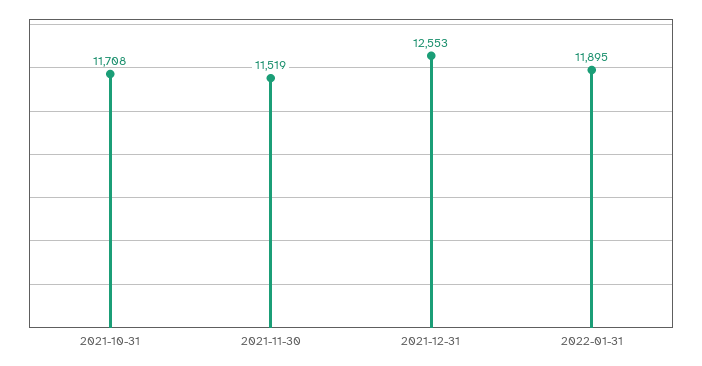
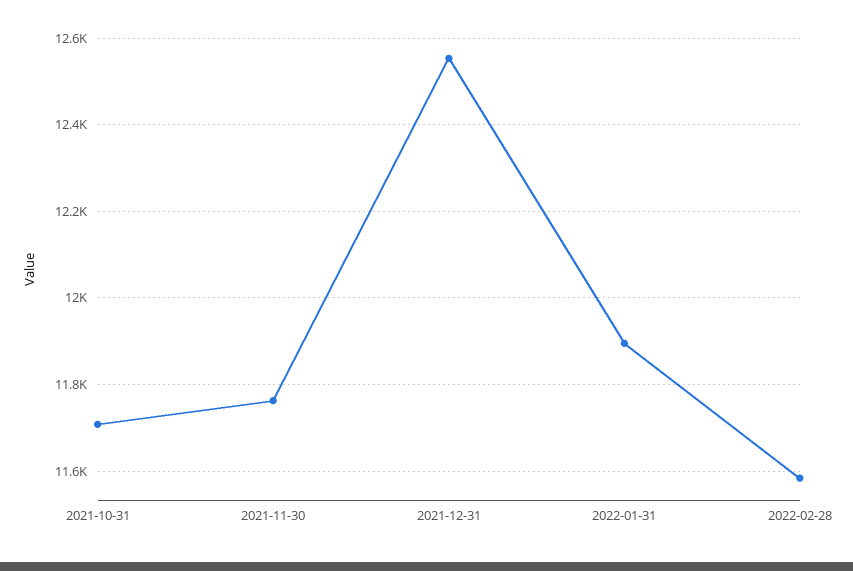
2021-11-30: 11519 -> 11760
2022-02-28: none -> 11580

